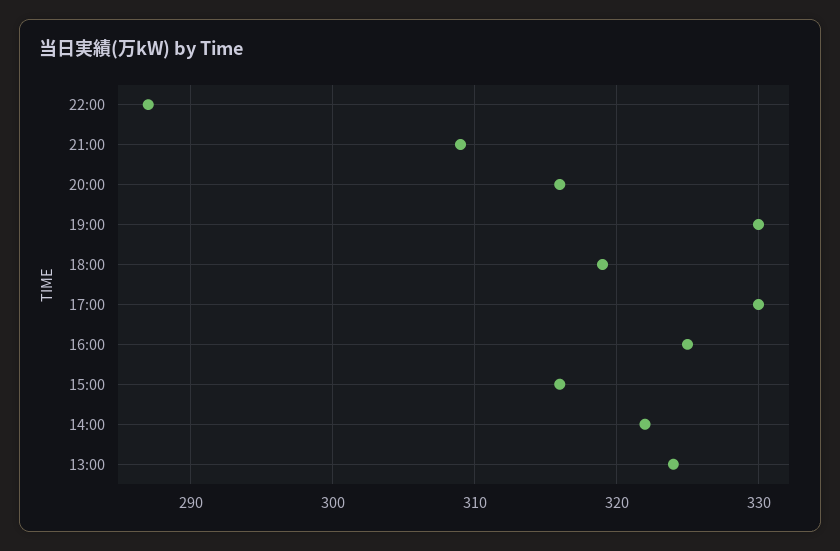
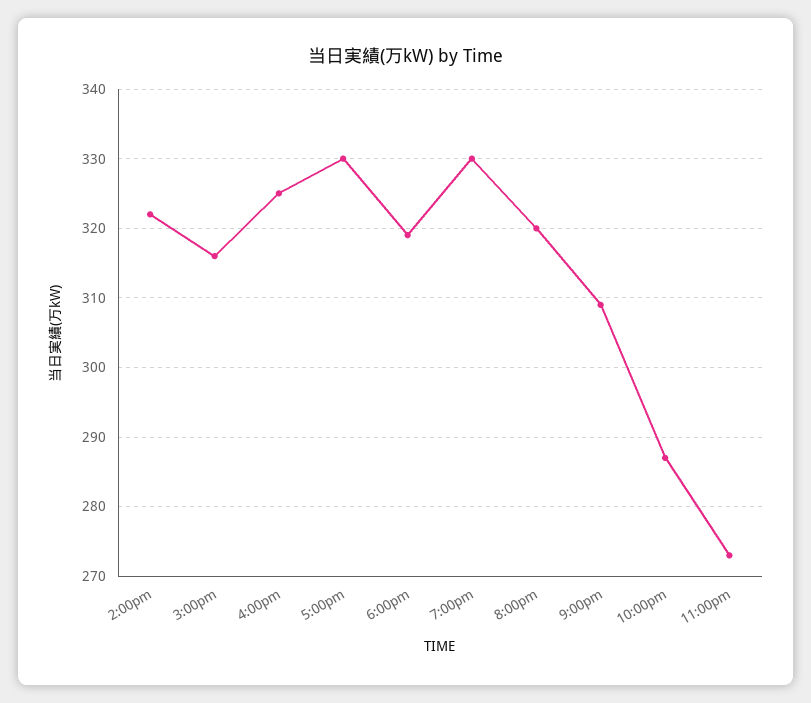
20:00: 316 -> 320
13:00: 324 -> none
11:00pm: none -> 273

